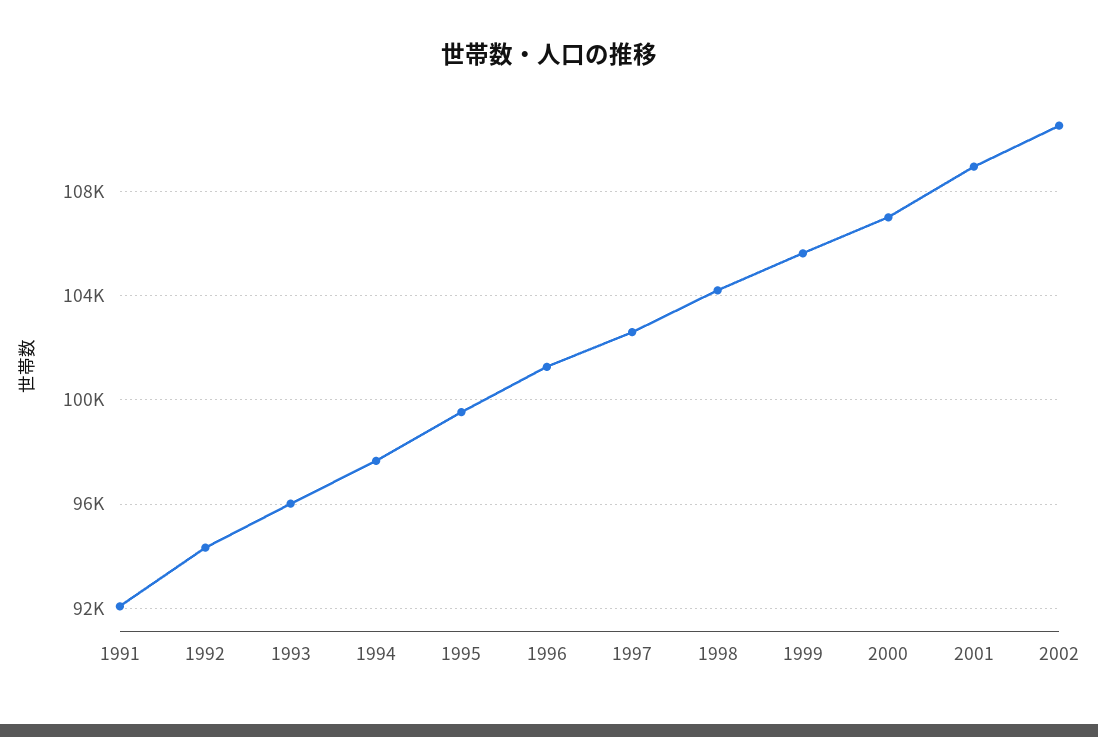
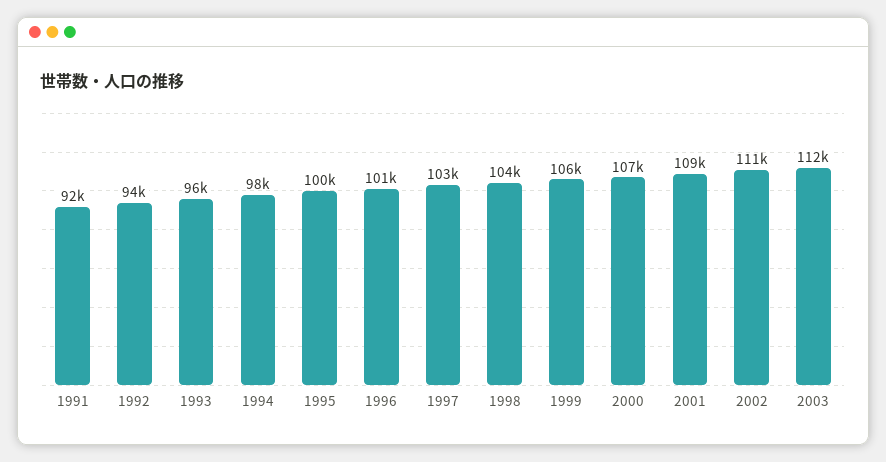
2003: none -> 112000

